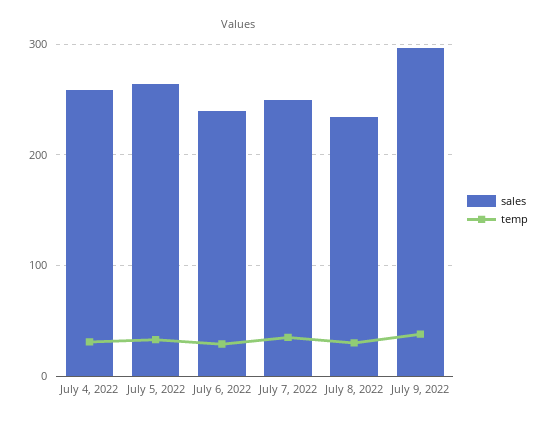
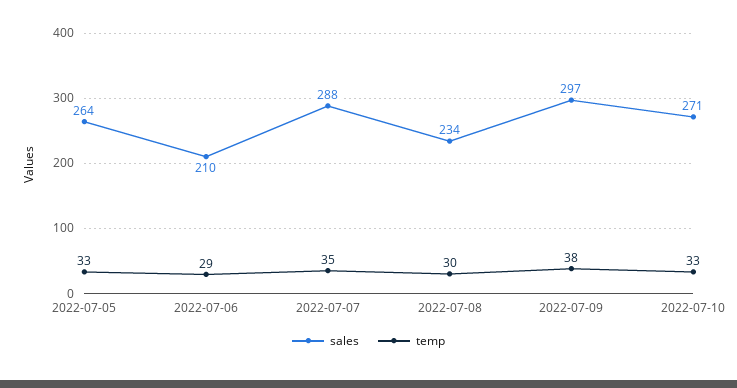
sales, July 4, 2022: 260 -> none
temp, July 4, 2022: 30 -> none
sales, July 6, 2022: 240 -> 210
sales, July 7, 2022: 250 -> 288
sales, 2022-07-10: none -> 271
temp, 2022-07-10: none -> 33

